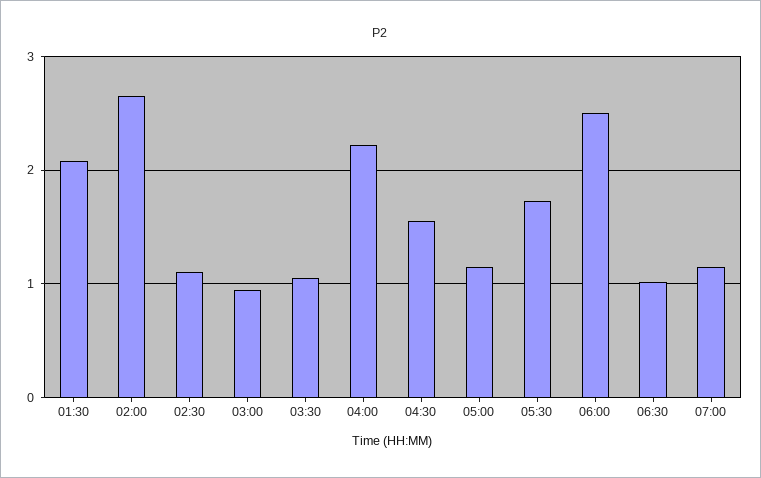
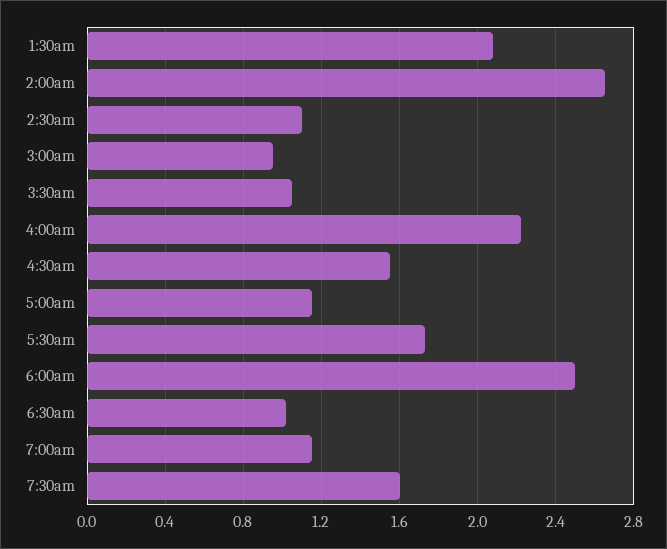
7:30am: none -> 1.6

